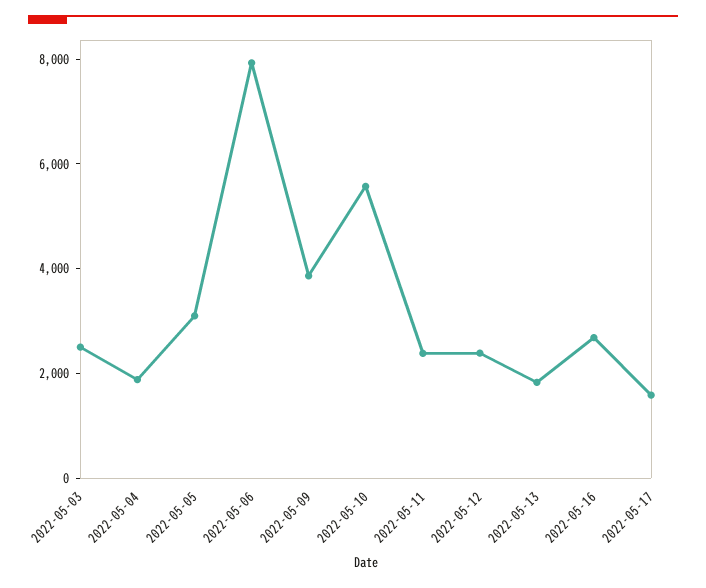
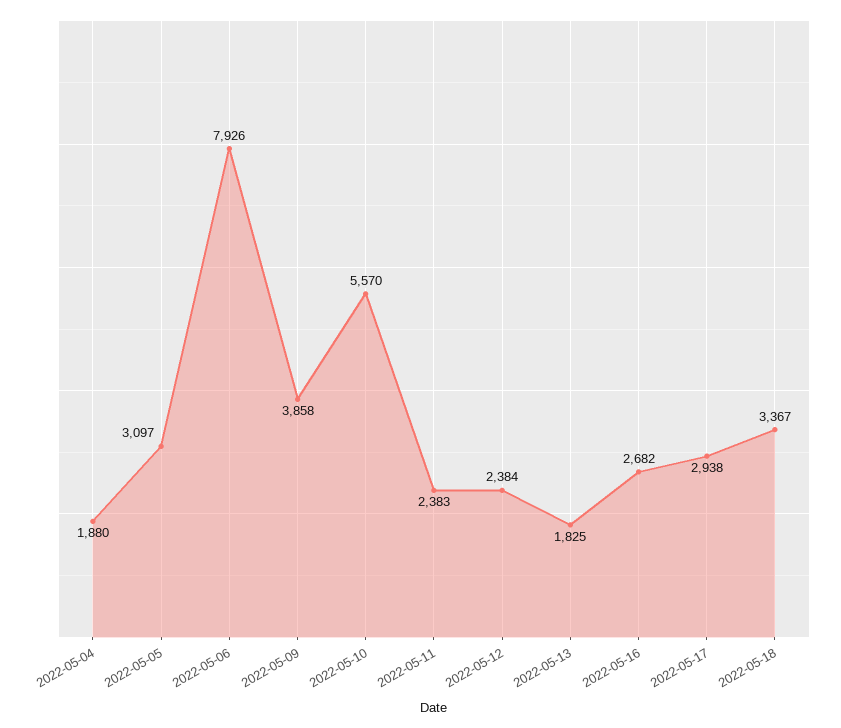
2022-05-03: 2500 -> none
2022-05-17: 1500 -> 2938
2022-05-18: none -> 3367

